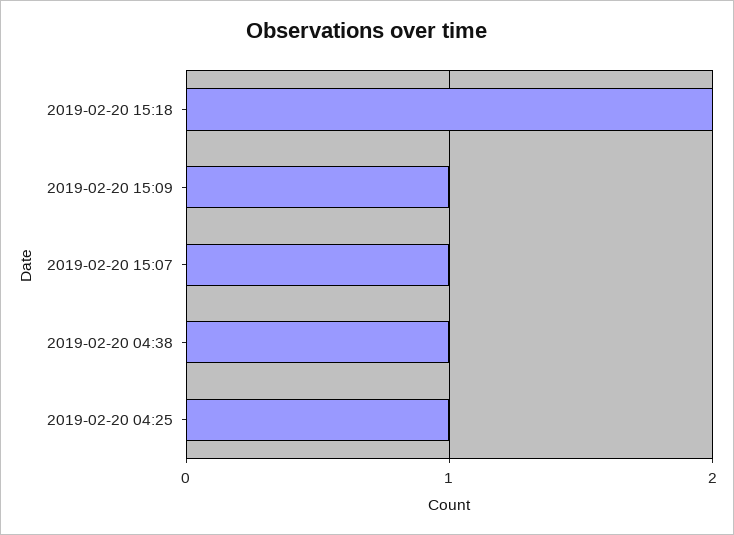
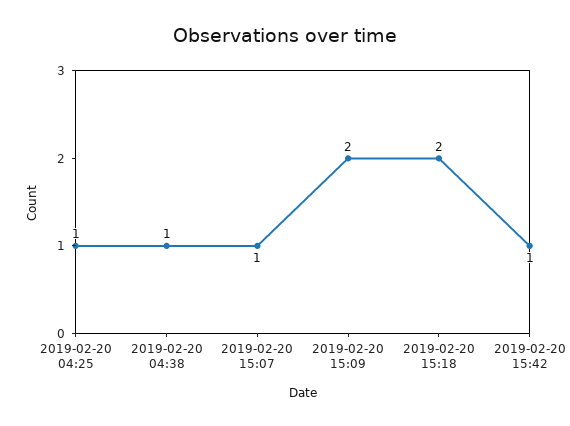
2019-02-20 15:09: 1 -> 2
2019-02-20 15:42: none -> 1

